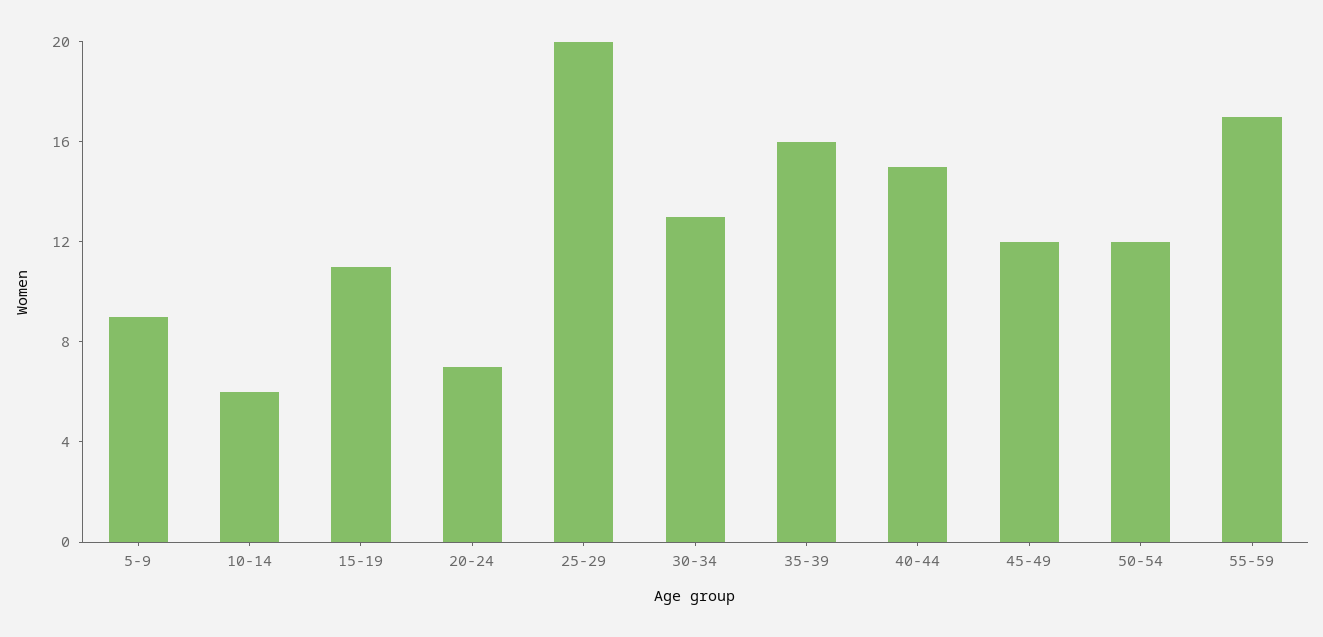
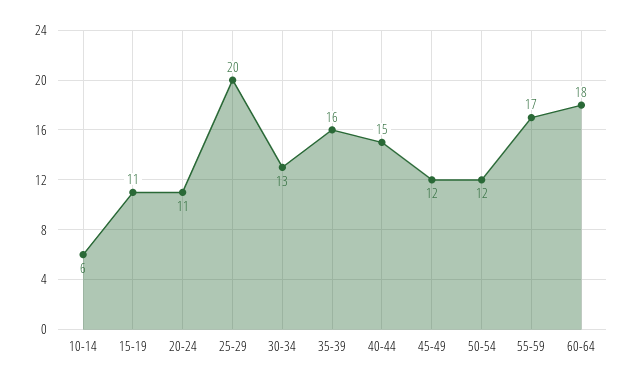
5-9: 9 -> none
20-24: 7 -> 11
60-64: none -> 18

